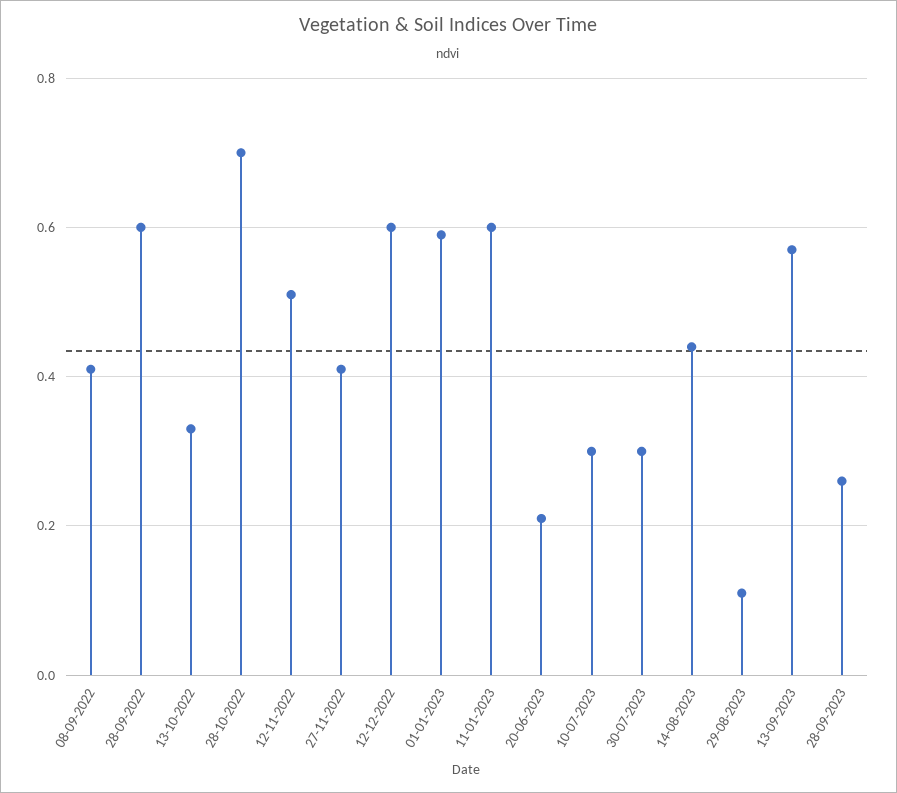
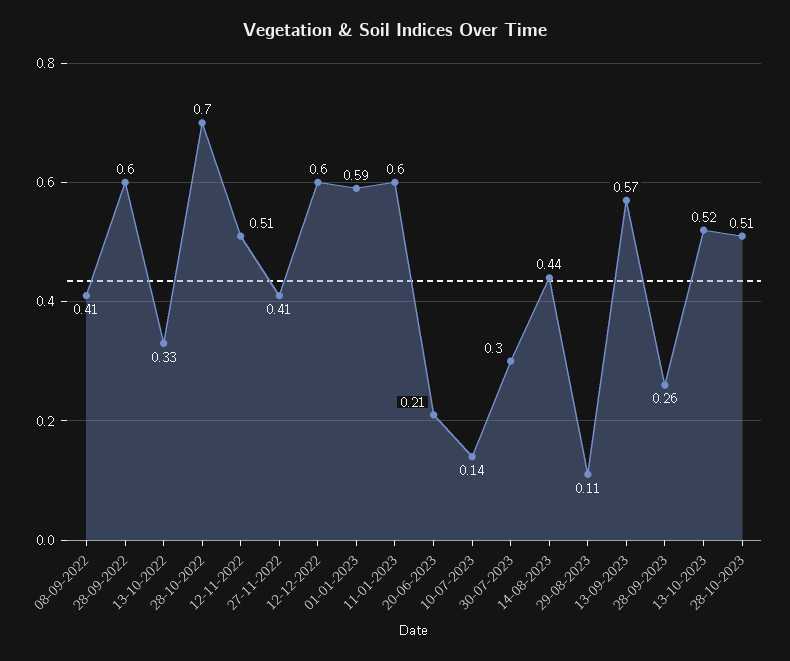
10-07-2023: 0.3 -> 0.14
13-10-2023: none -> 0.52
28-10-2023: none -> 0.51

